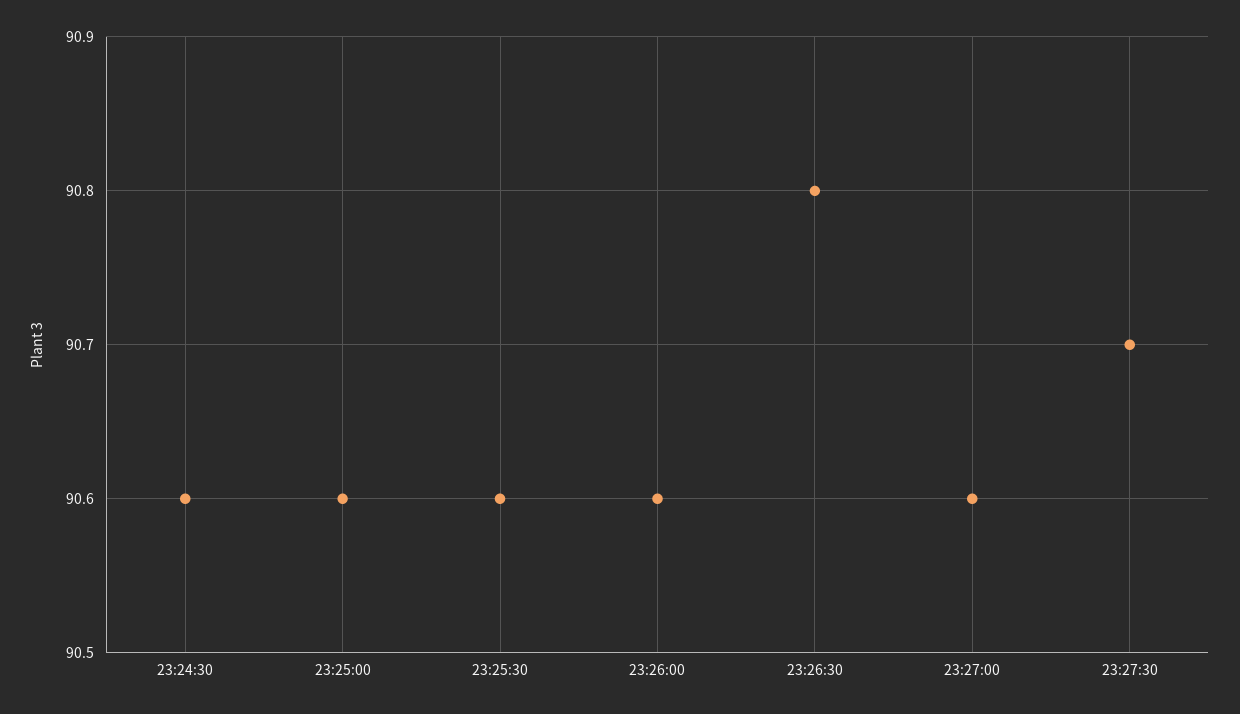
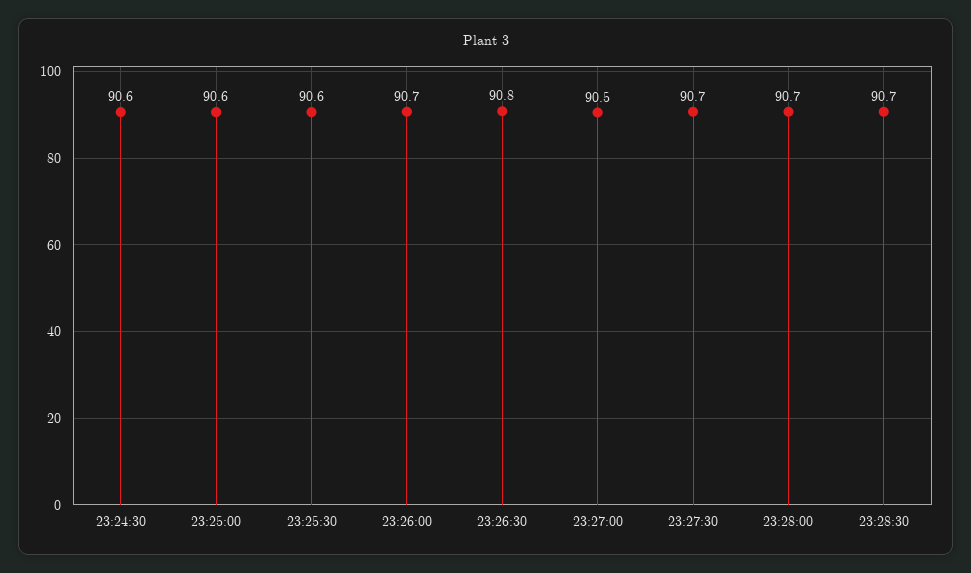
23:26:00: 90.6 -> 90.7
23:27:00: 90.6 -> 90.5
23:28:00: none -> 90.7
23:28:30: none -> 90.7

